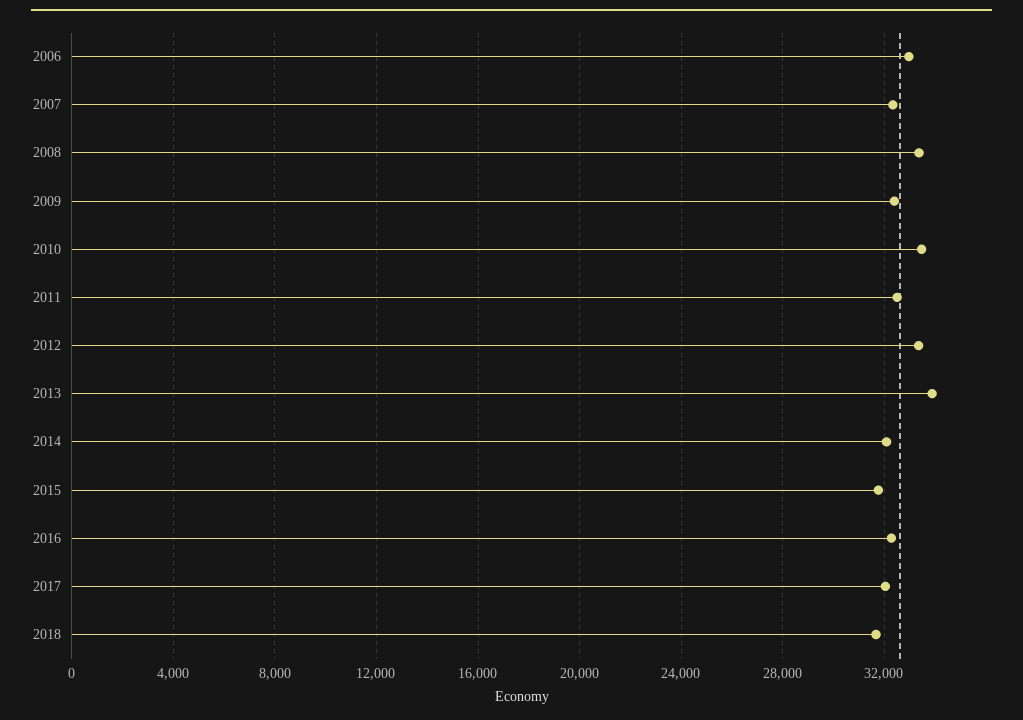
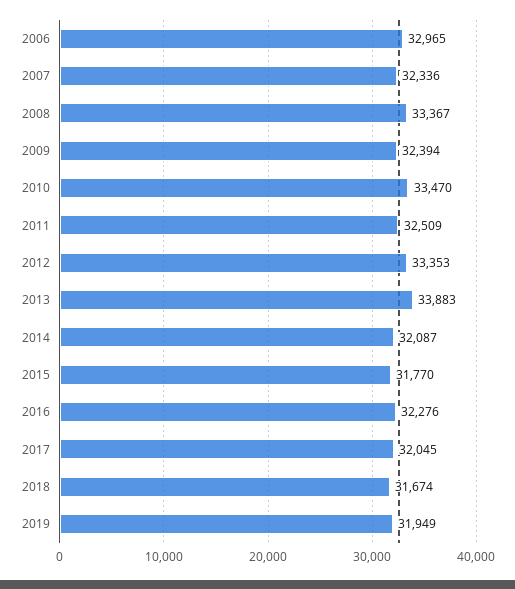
2019: none -> 31949

